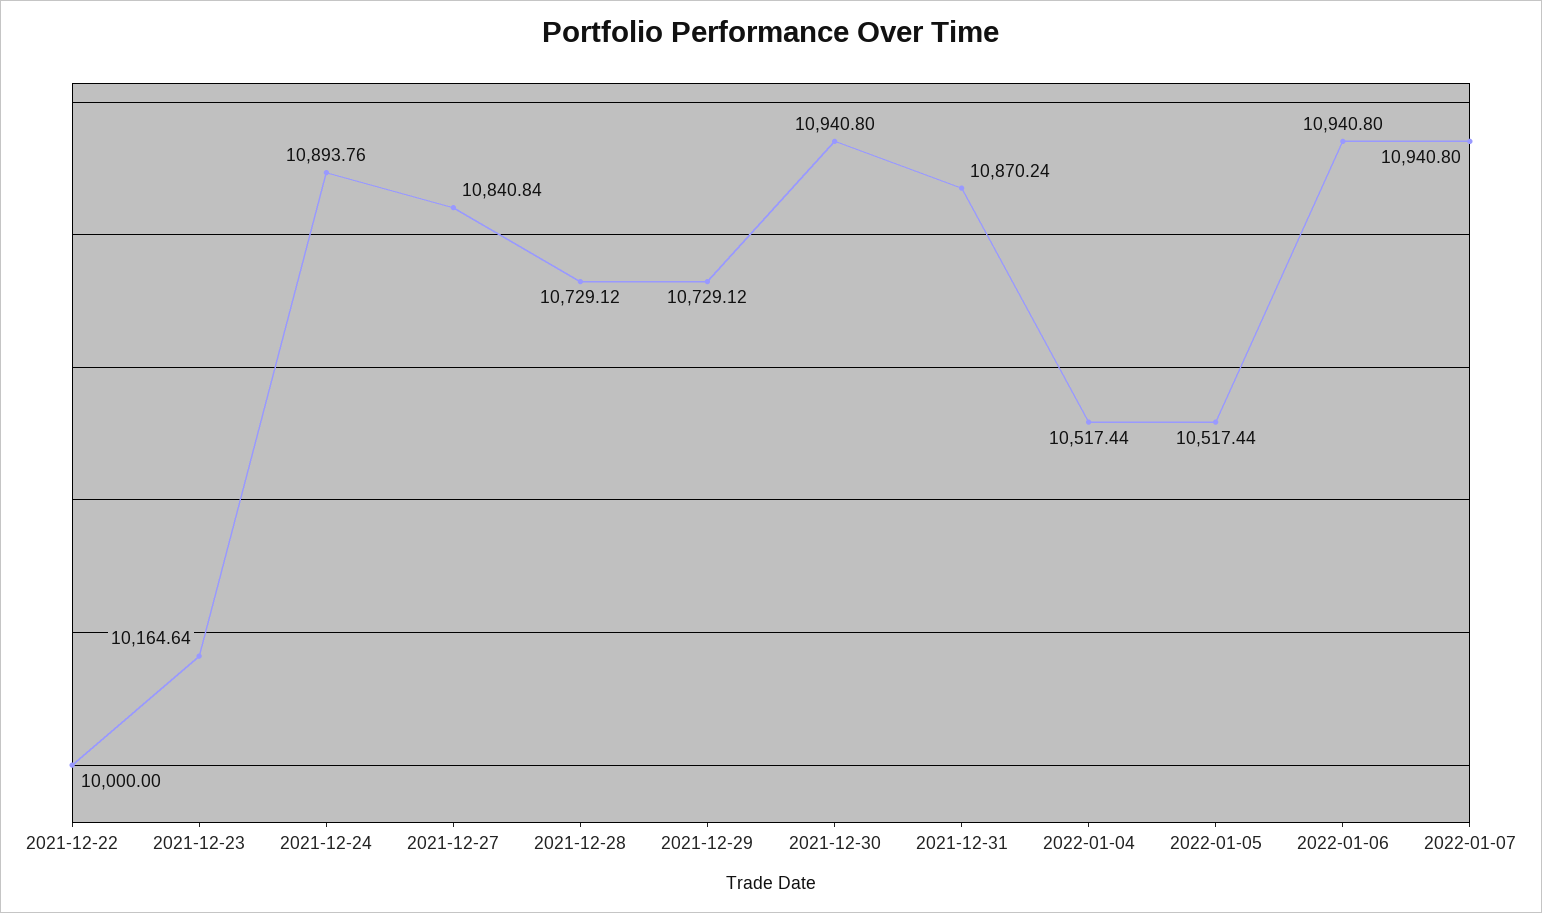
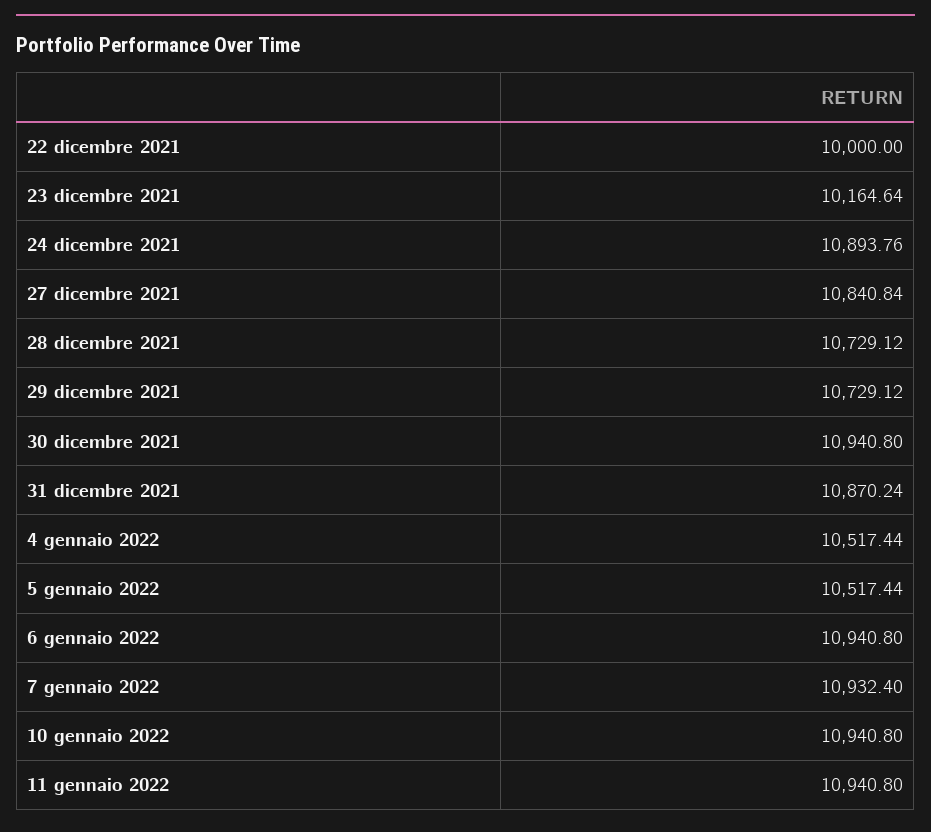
2022-01-07: 10940.8 -> 10932.4
10 gennaio 2022: none -> 10940.8
11 gennaio 2022: none -> 10940.8

